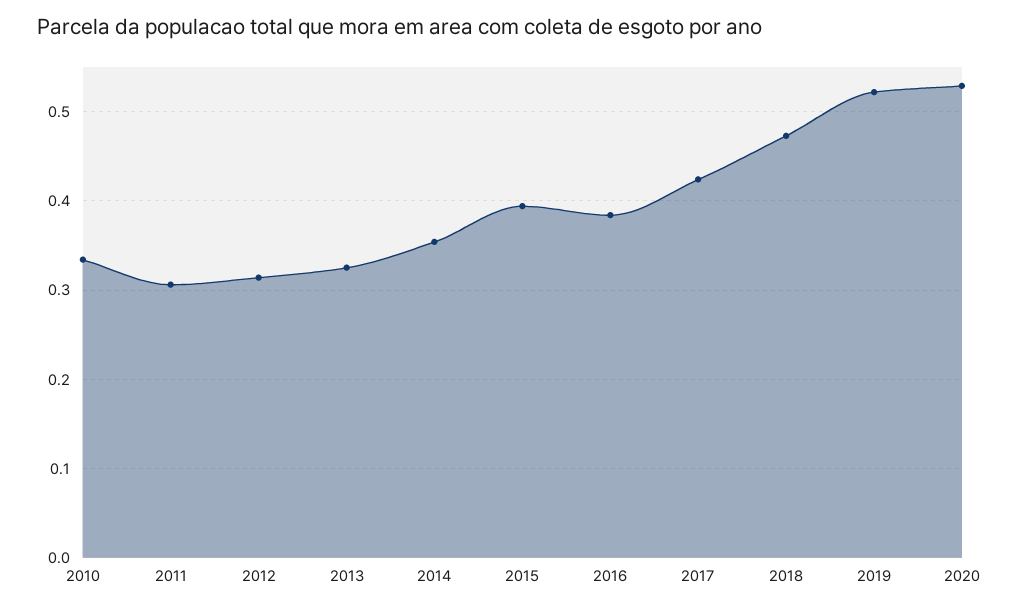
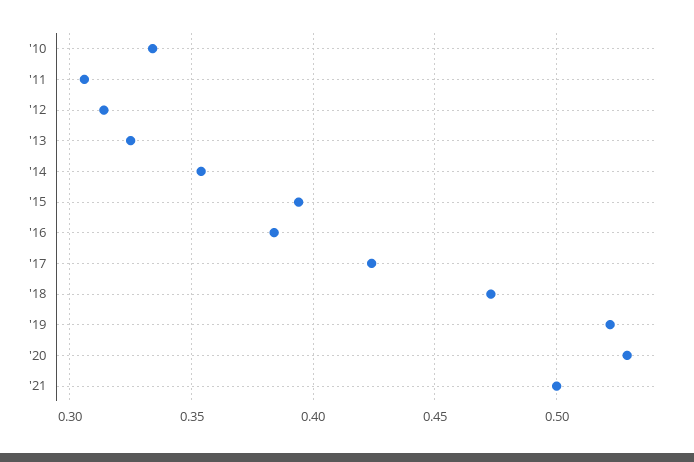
'21: none -> 0.5

